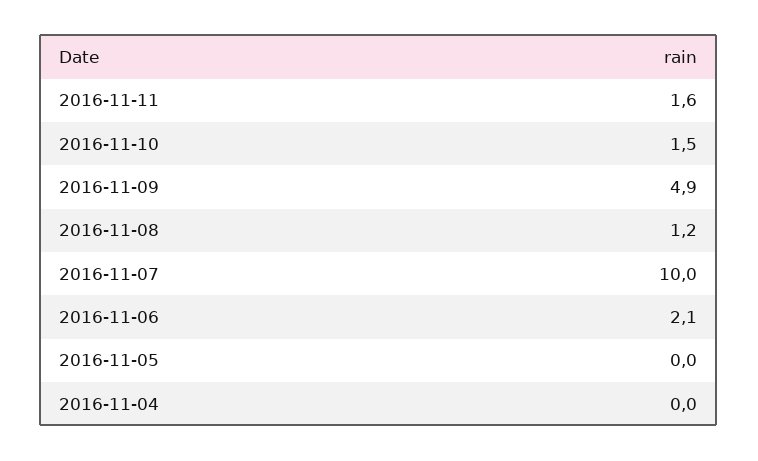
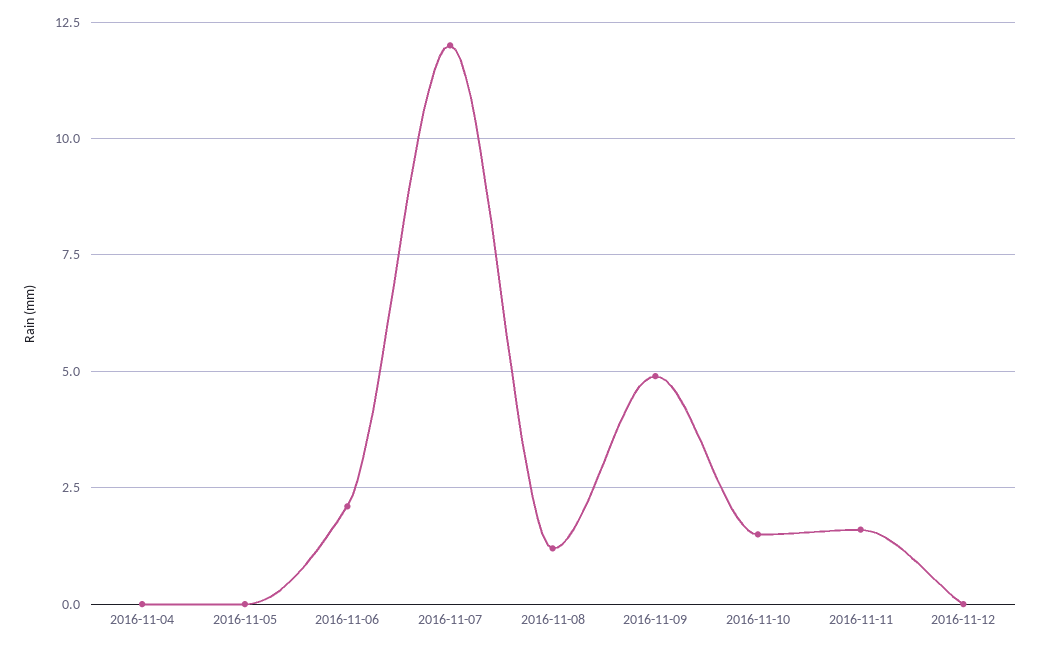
2016-11-07: 10 -> 12
2016-11-12: none -> 0

